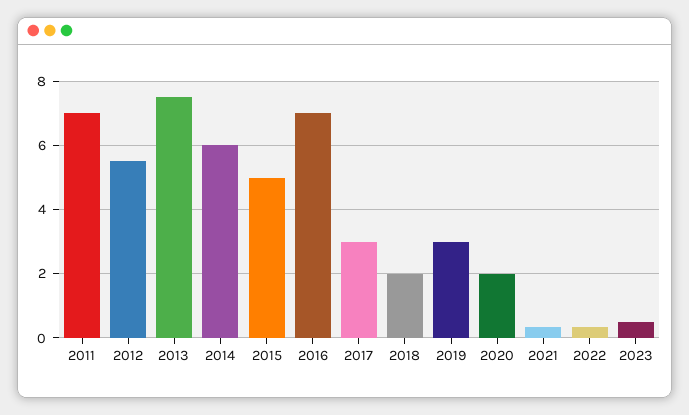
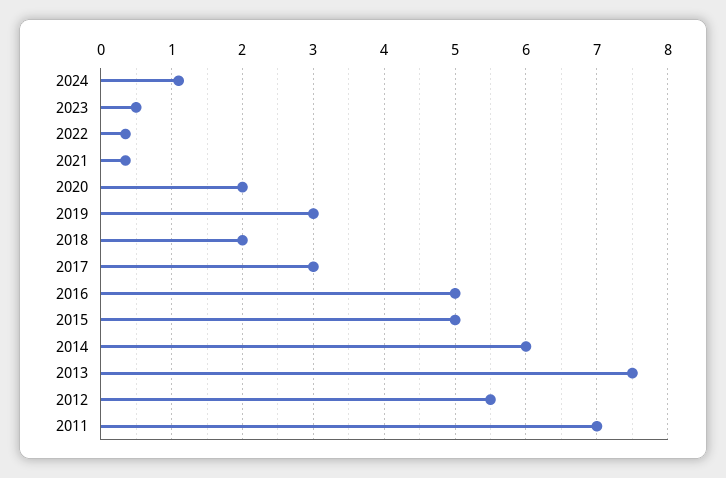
2016: 7 -> 5
2024: none -> 1.1

